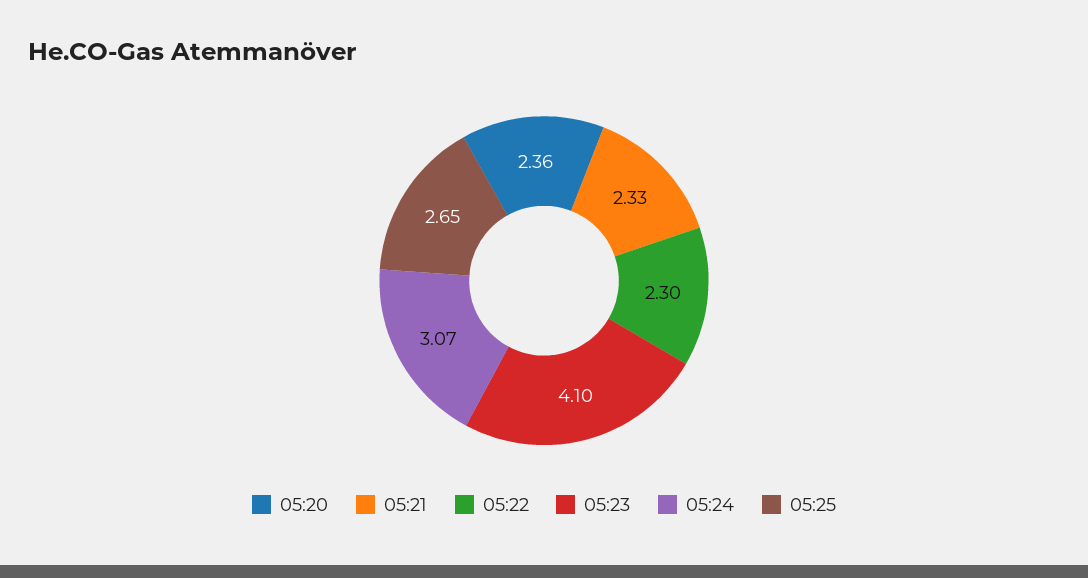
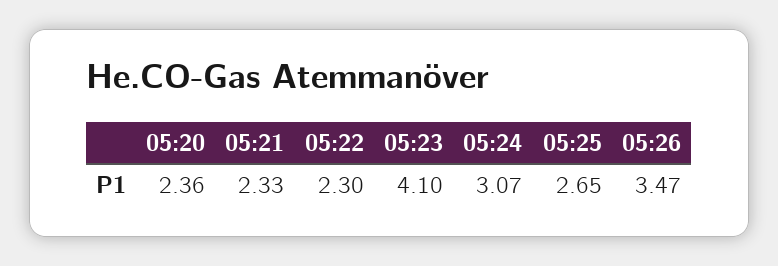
05:26: none -> 3.47

